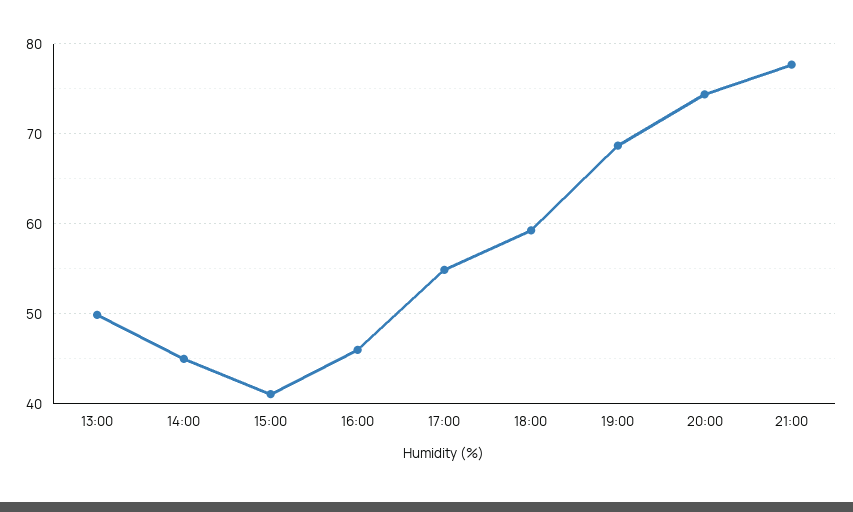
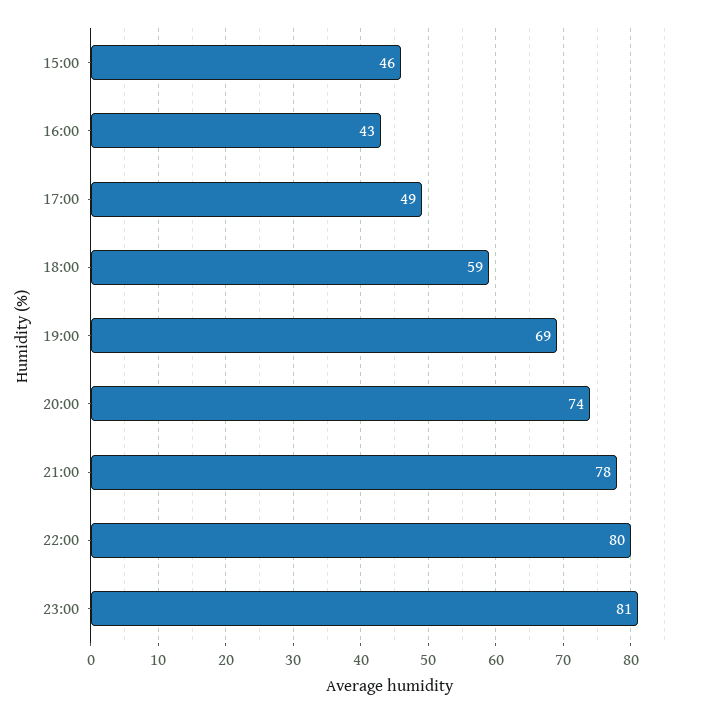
13:00: 50 -> none
14:00: 45 -> none
15:00: 41 -> 46
16:00: 46 -> 43
17:00: 55 -> 49
22:00: none -> 80
23:00: none -> 81

